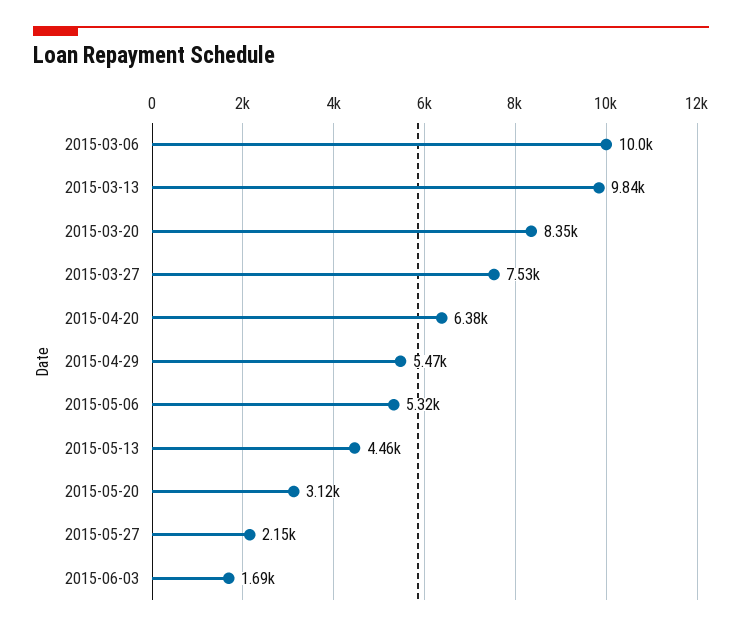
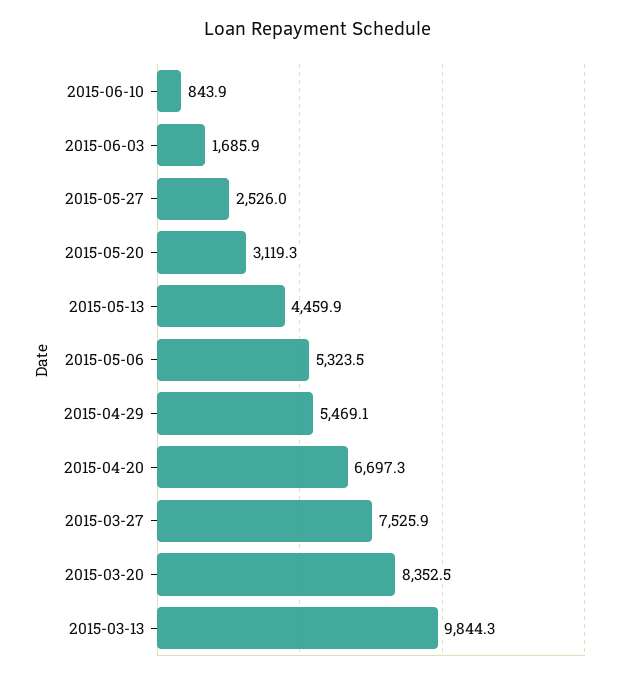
2015-03-06: 10000 -> none
2015-04-20: 6380 -> 6697.3
2015-05-27: 2150 -> 2526
2015-06-10: none -> 843.9

